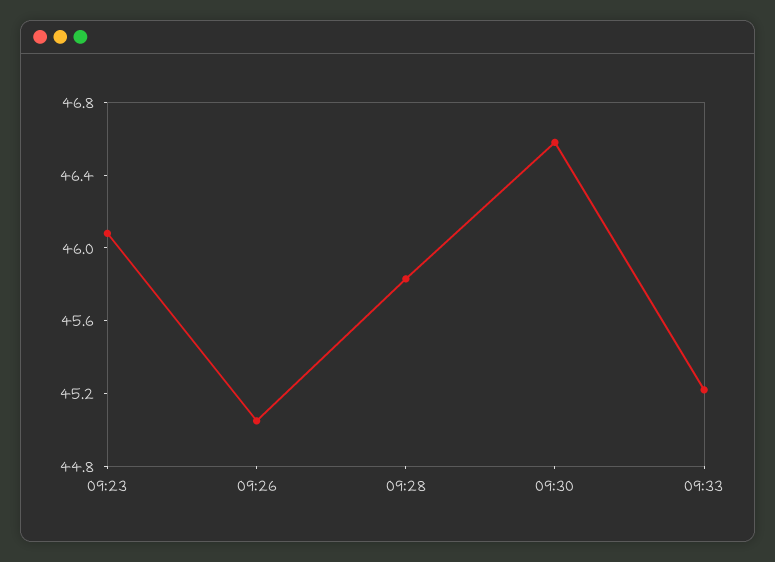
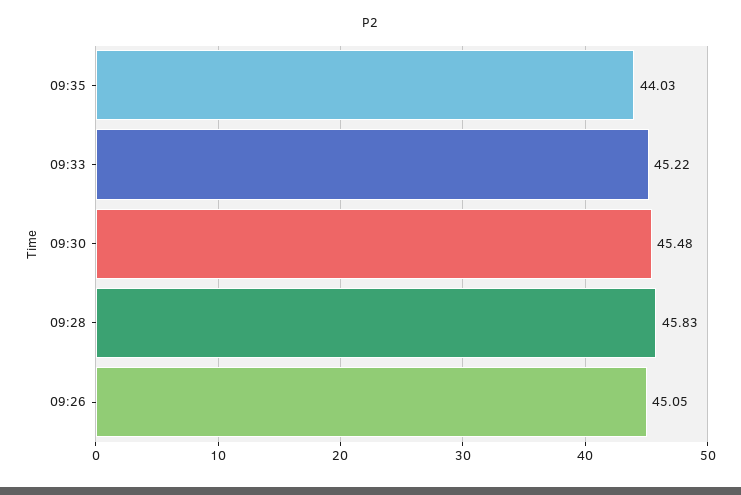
09:23: 46.1 -> none
09:30: 46.6 -> 45.48
09:35: none -> 44.03

